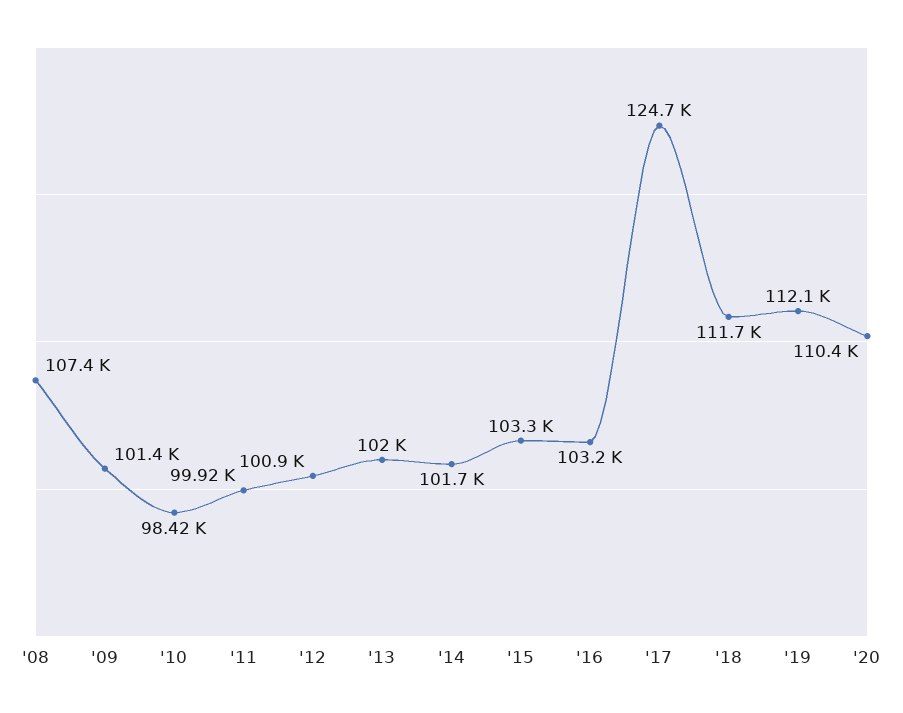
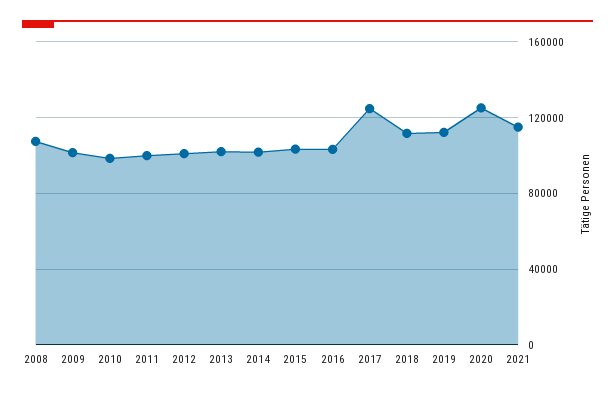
'20: 110400 -> 125000
2021: none -> 115000

